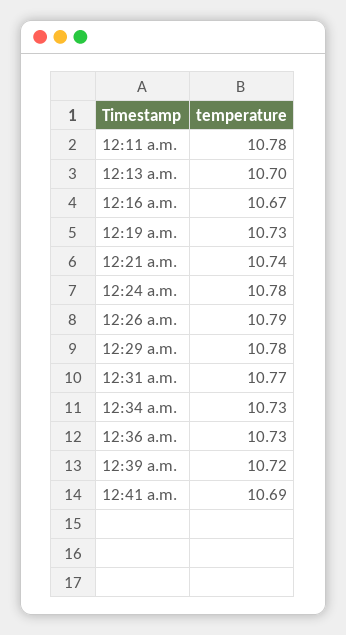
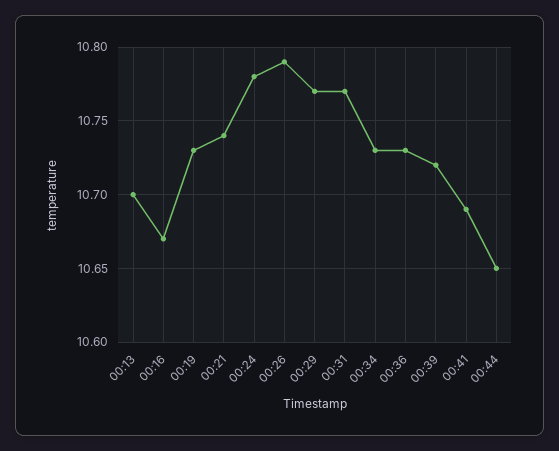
12:11 a.m.: 10.78 -> none
12:29 a.m.: 10.78 -> 10.77
00:44: none -> 10.65

